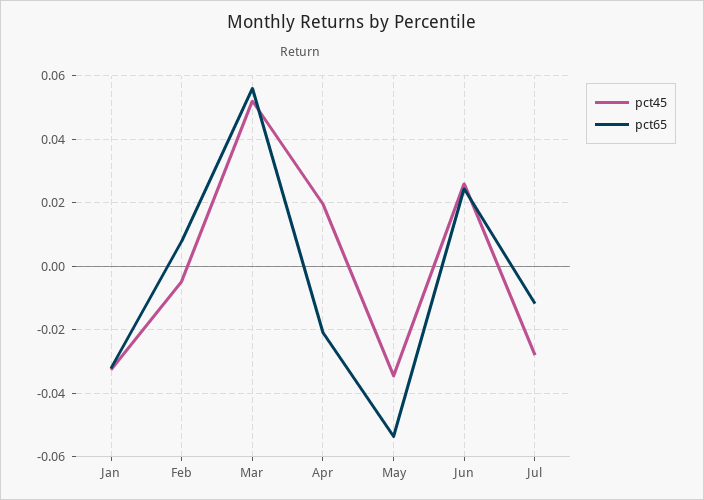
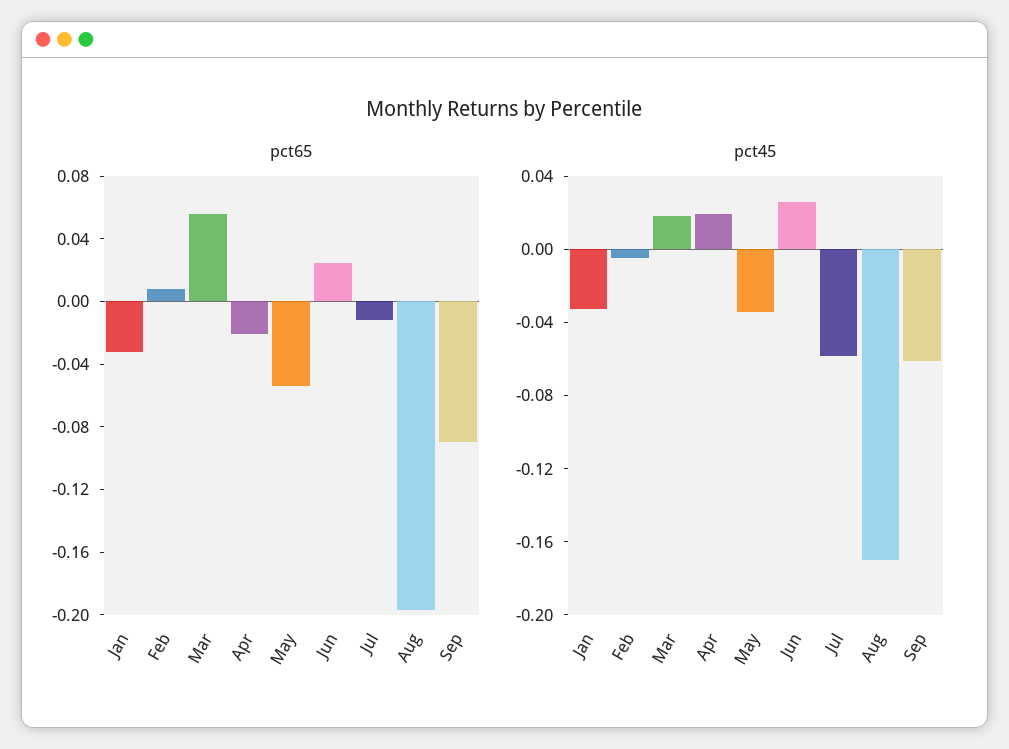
pct45, Mar: 0.052 -> 0.02
pct45, Jul: -0.028 -> -0.06
pct65, Aug: none -> -0.2
pct65, Sep: none -> -0.09
pct45, Aug: none -> -0.17
pct45, Sep: none -> -0.06

